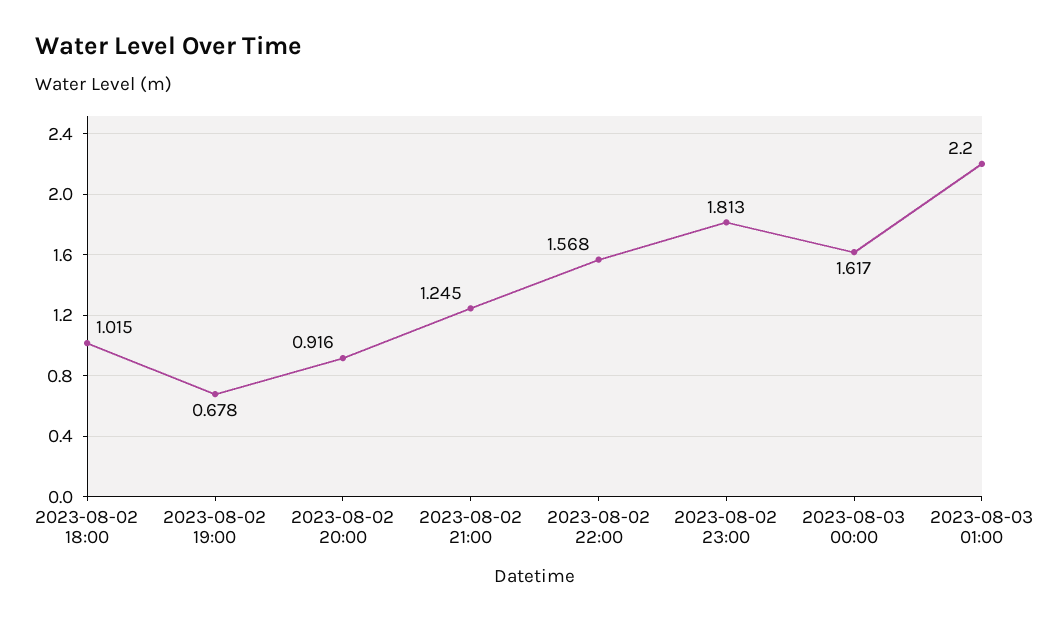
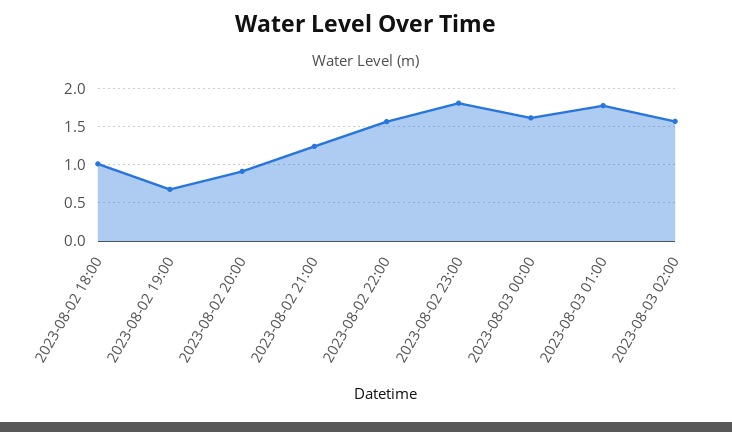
2023-08-03 01:00: 2.2 -> 1.8
2023-08-03 02:00: none -> 1.6

